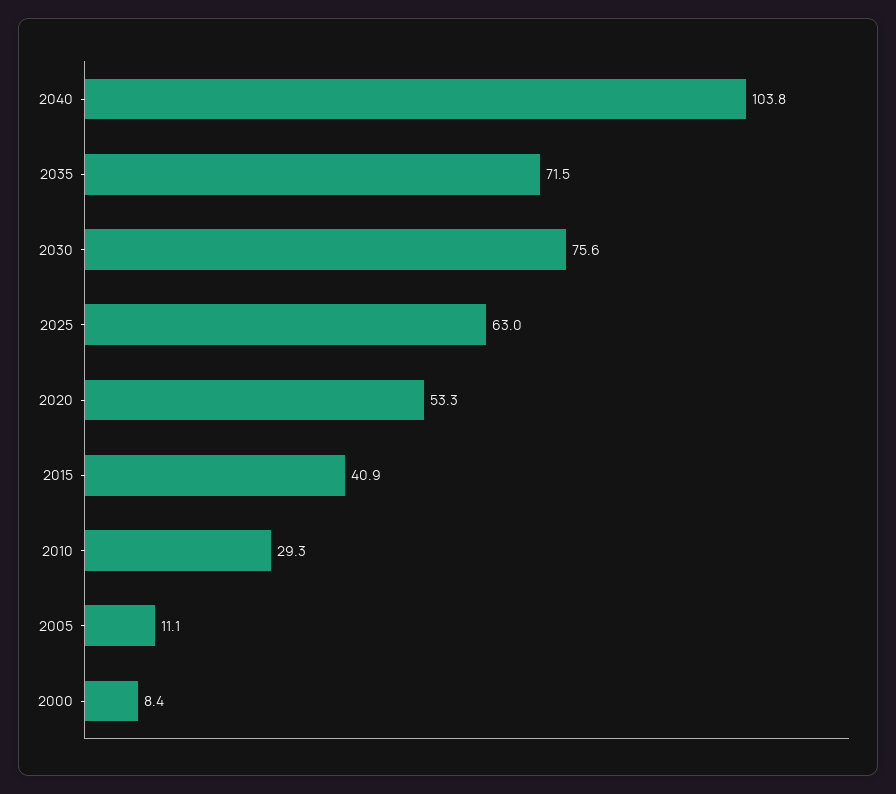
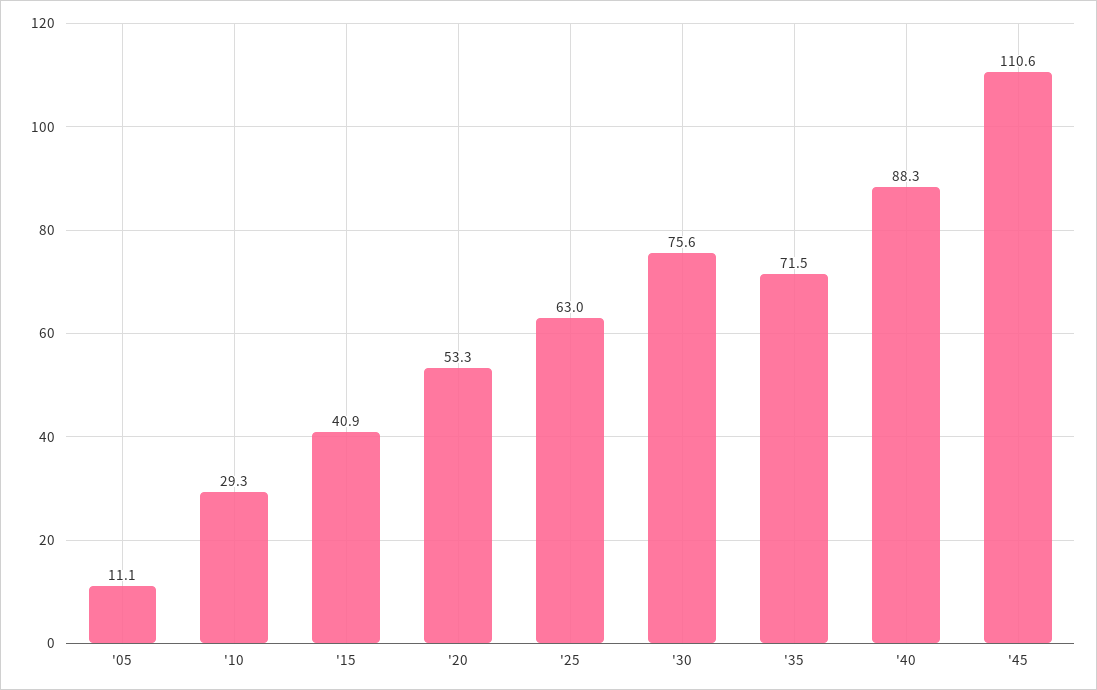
2040: 103.8 -> 88.3
2000: 8.4 -> none
'45: none -> 110.6

